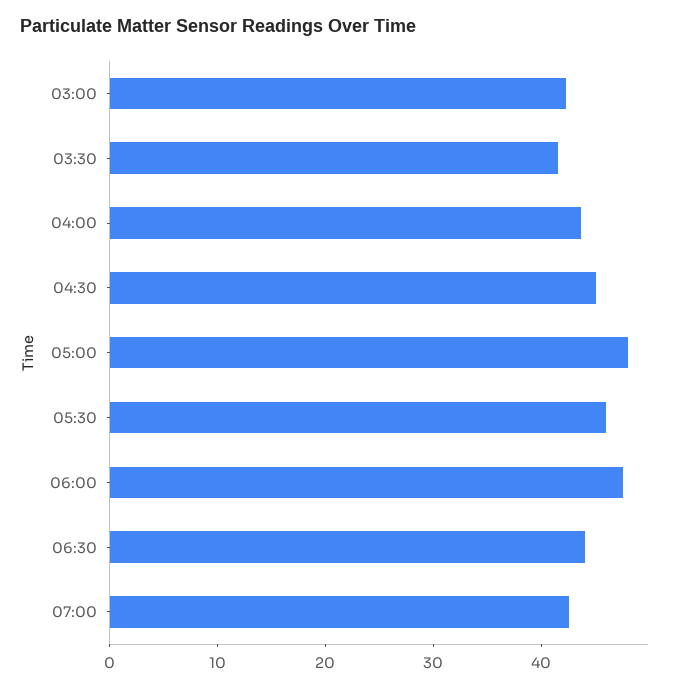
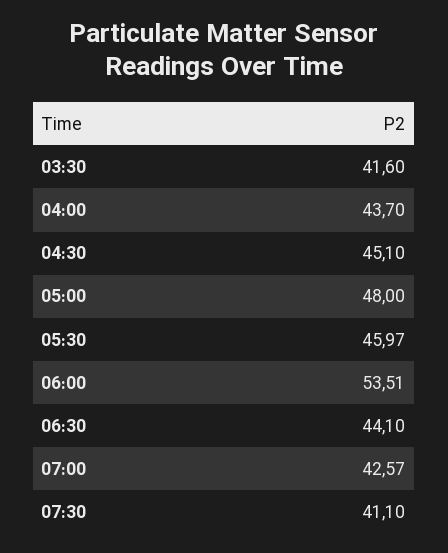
03:00: 42 -> none
06:00: 48 -> 53.51
07:30: none -> 41.1

